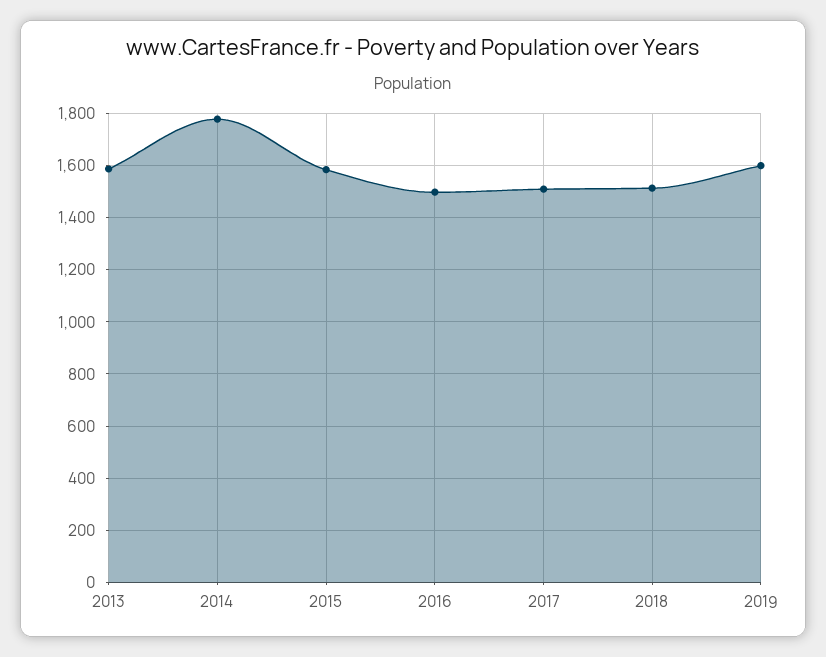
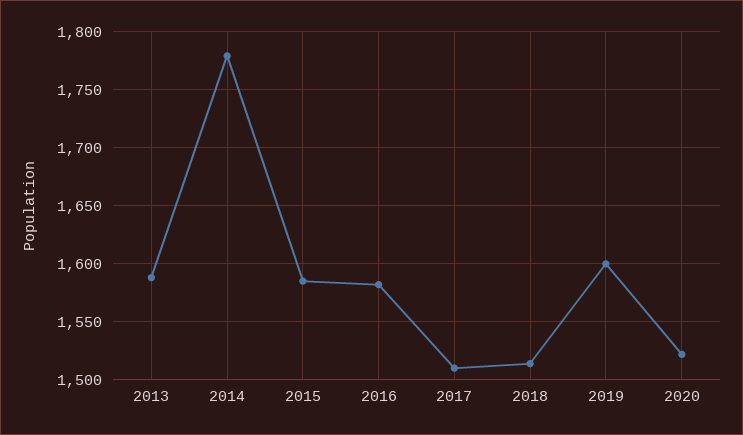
2016: 1500 -> 1580
2020: none -> 1520

